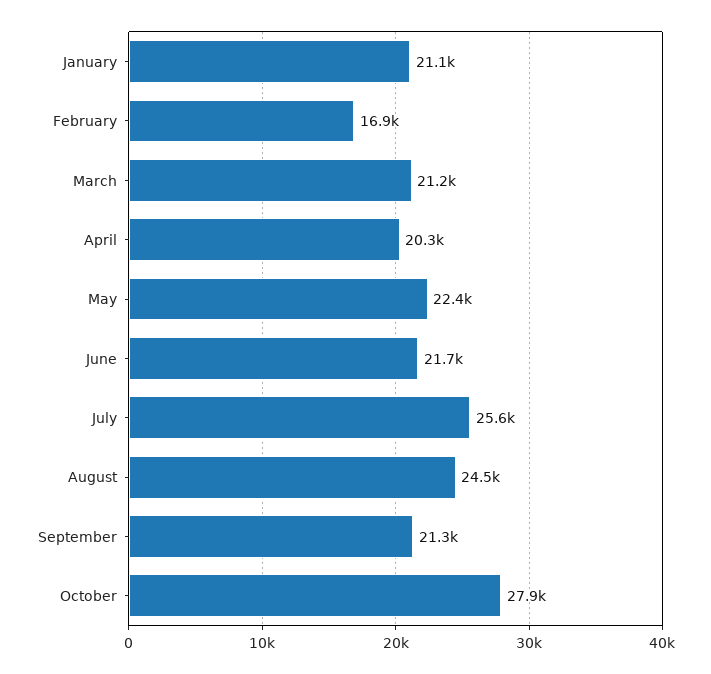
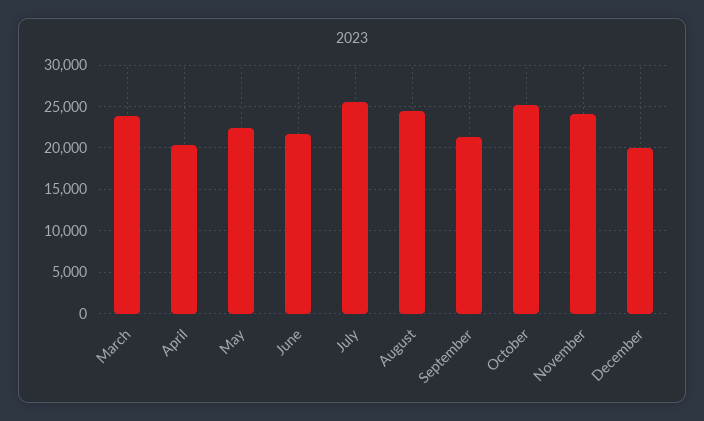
January: 21100 -> none
February: 16900 -> none
March: 21200 -> 24000
October: 27900 -> 25000
November: none -> 24000
December: none -> 20000

